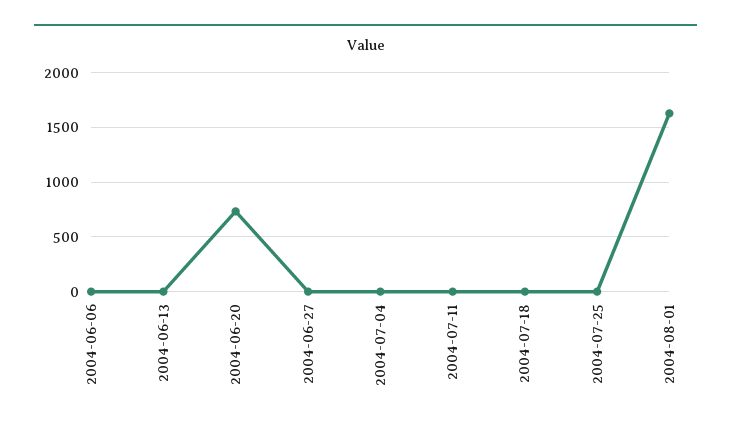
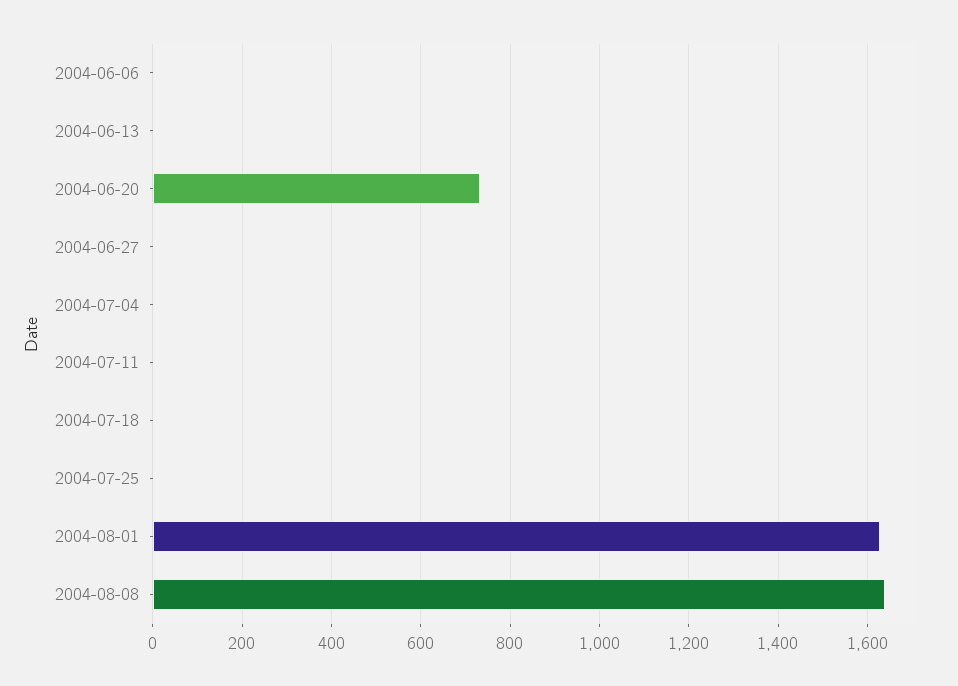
2004-08-08: none -> 1640

